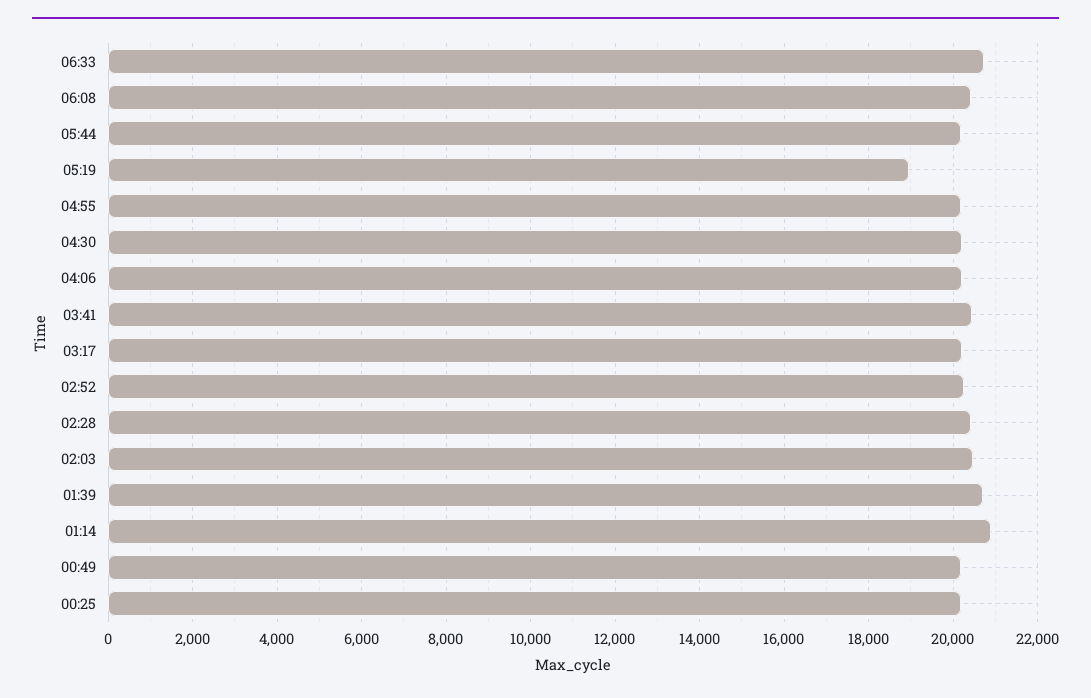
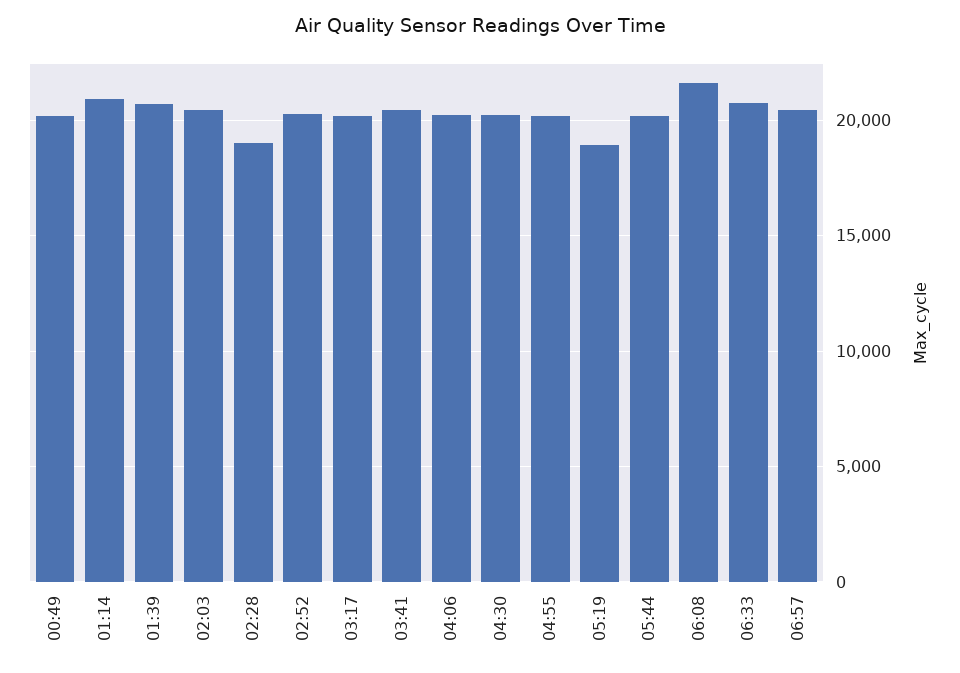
06:08: 20400 -> 21500
02:28: 20400 -> 19000
00:25: 20200 -> none
06:57: none -> 20500

